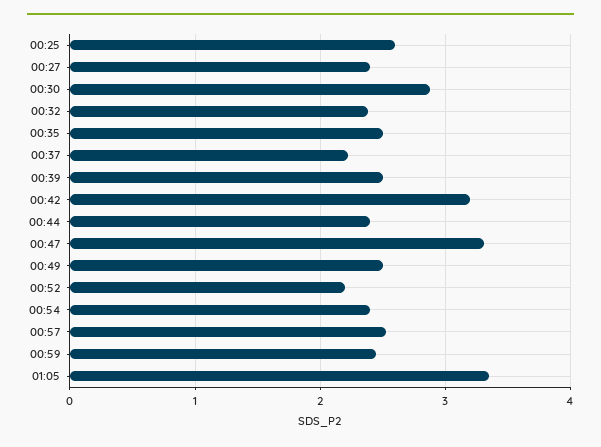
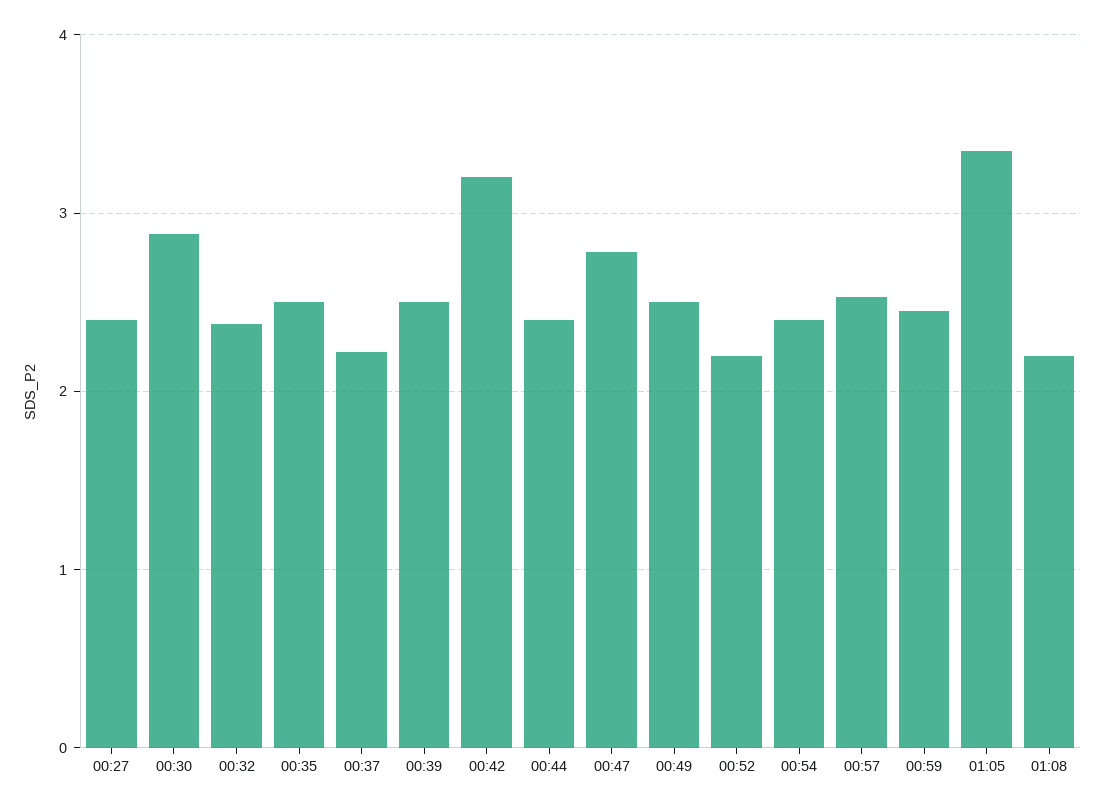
00:25: 2.6 -> none
00:47: 3.3 -> 2.8
01:08: none -> 2.2

